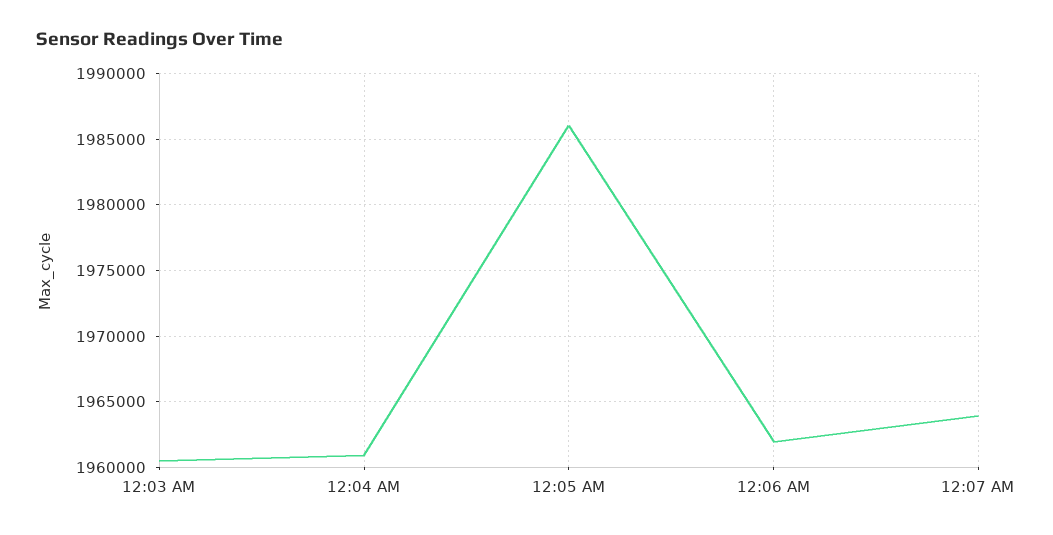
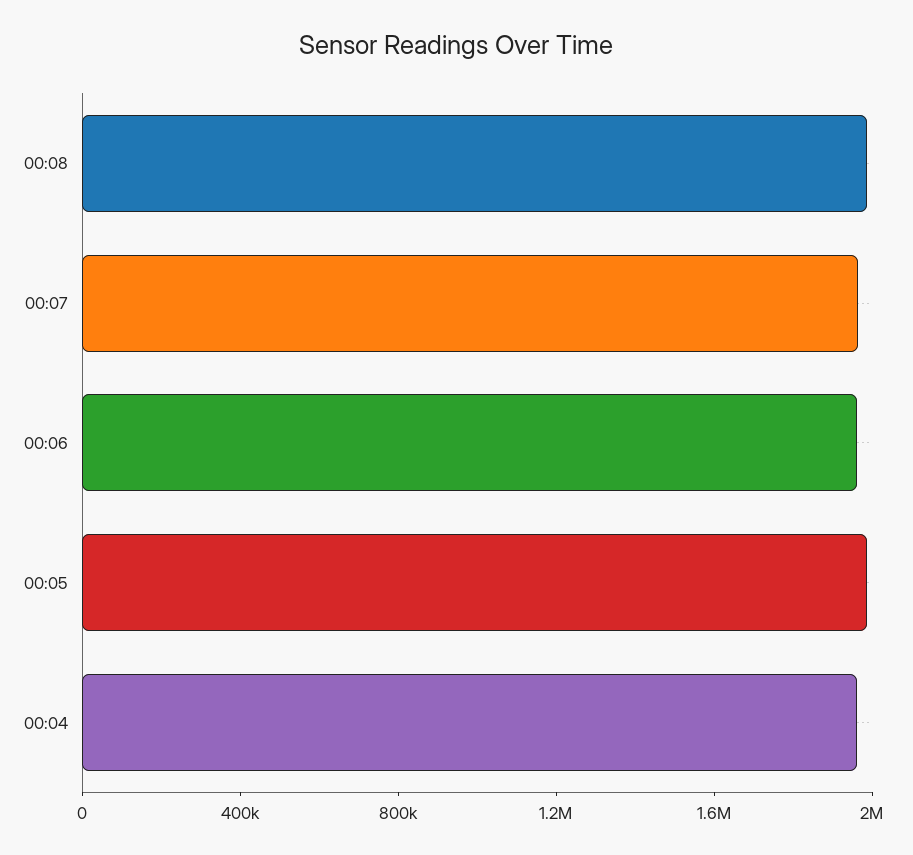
12:03 AM: 1960500 -> none
00:08: none -> 2000000

